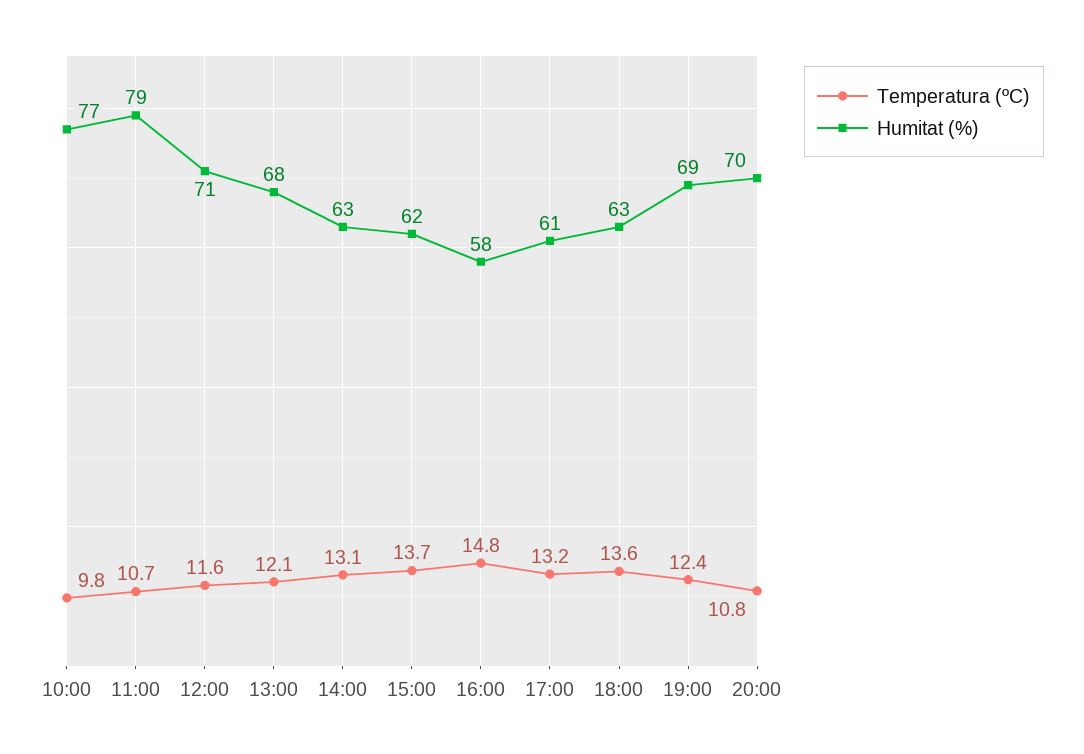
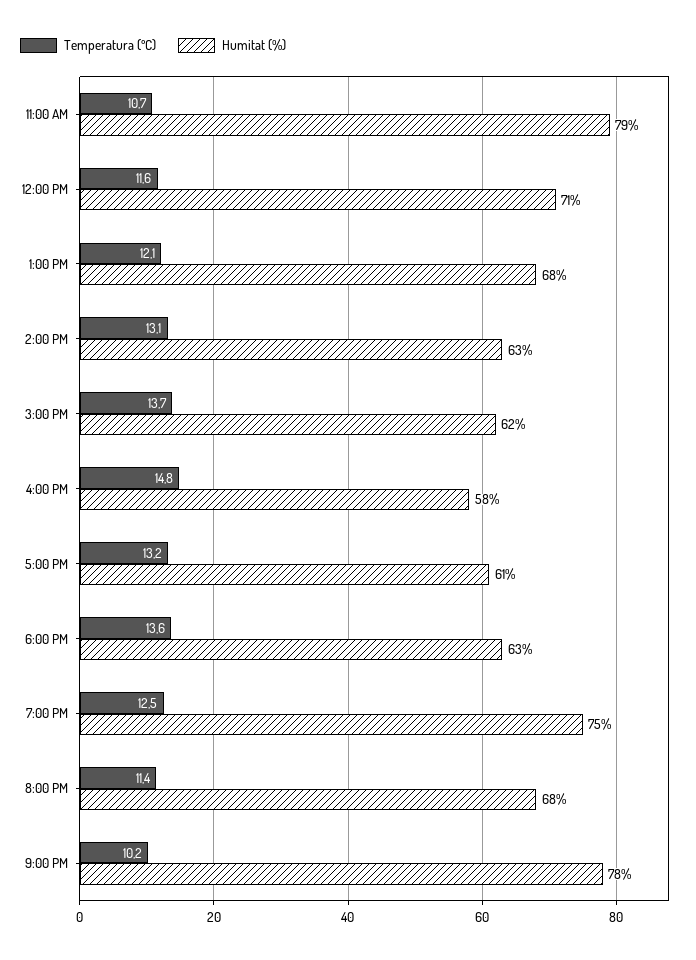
Temperatura (ºC), 10:00: 9.8 -> none
Humitat (%), 10:00: 77 -> none
Temperatura (ºC), 19:00: 12.4 -> 12.5
Humitat (%), 19:00: 69 -> 75
Temperatura (ºC), 20:00: 10.8 -> 11.4
Humitat (%), 20:00: 70 -> 68
Temperatura (ºC), 9:00 PM: none -> 10.2
Humitat (%), 9:00 PM: none -> 78

